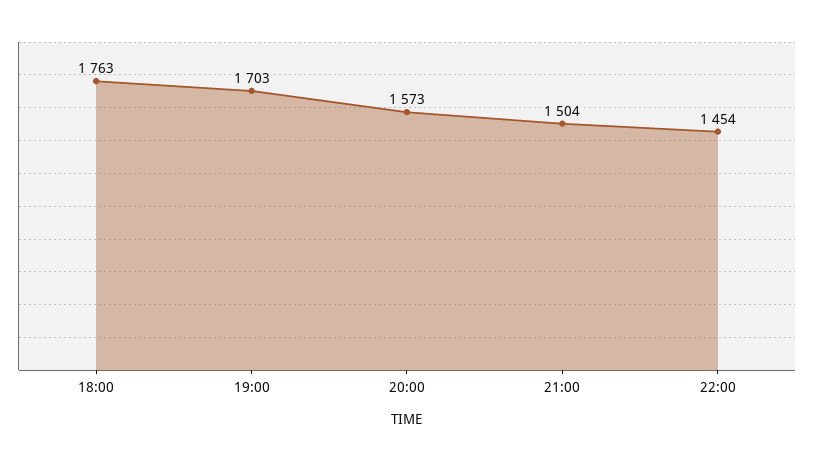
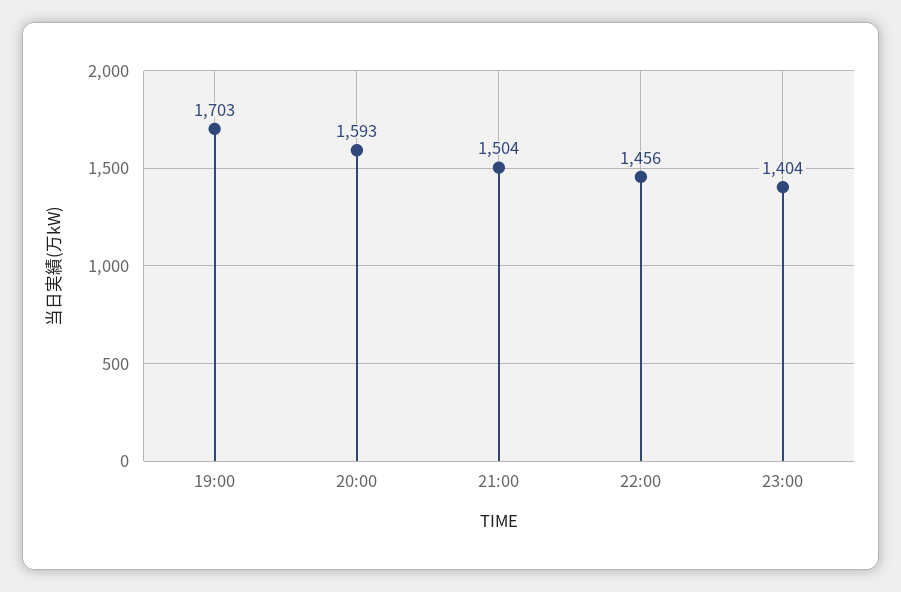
18:00: 1763 -> none
20:00: 1573 -> 1593
22:00: 1454 -> 1456
23:00: none -> 1404

